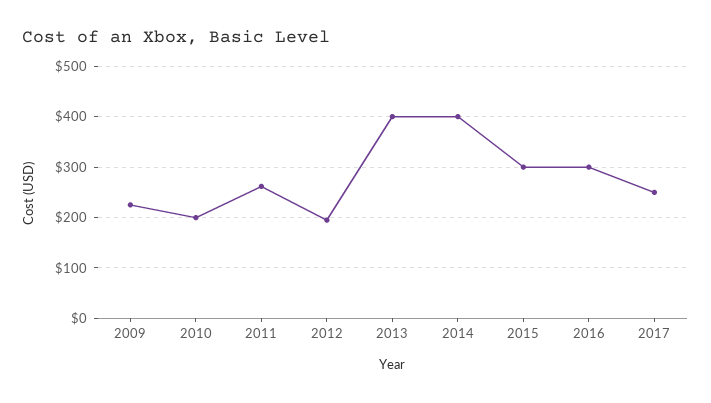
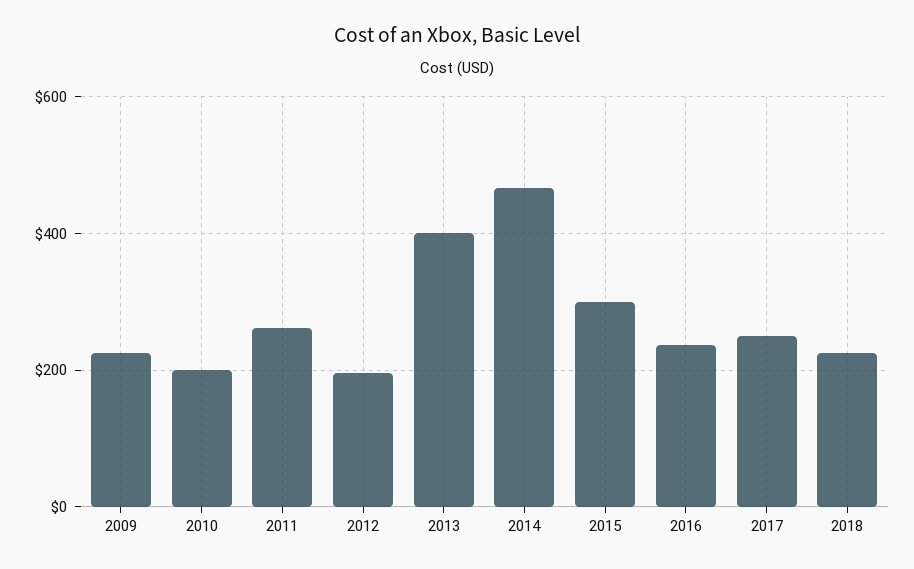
2014: 400 -> 460
2016: 300 -> 240
2018: none -> 220

